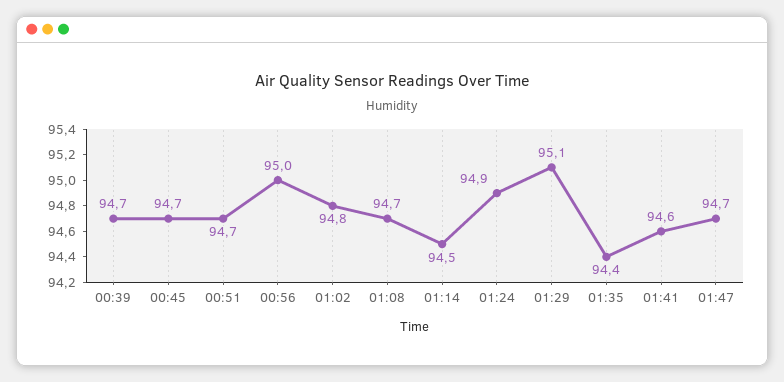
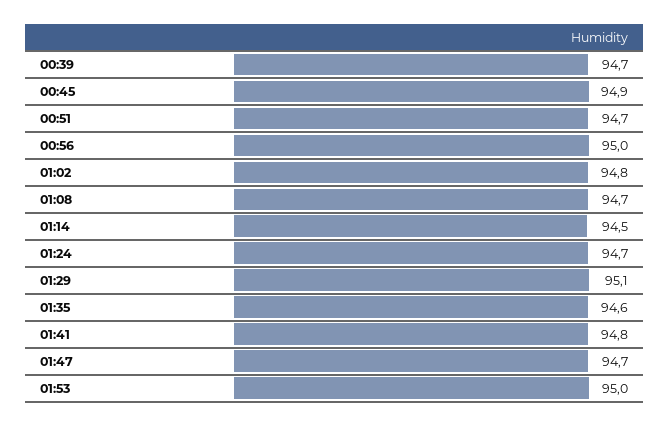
00:45: 94.7 -> 94.9
01:24: 94.9 -> 94.7
01:35: 94.4 -> 94.6
01:41: 94.6 -> 94.8
01:53: none -> 95

